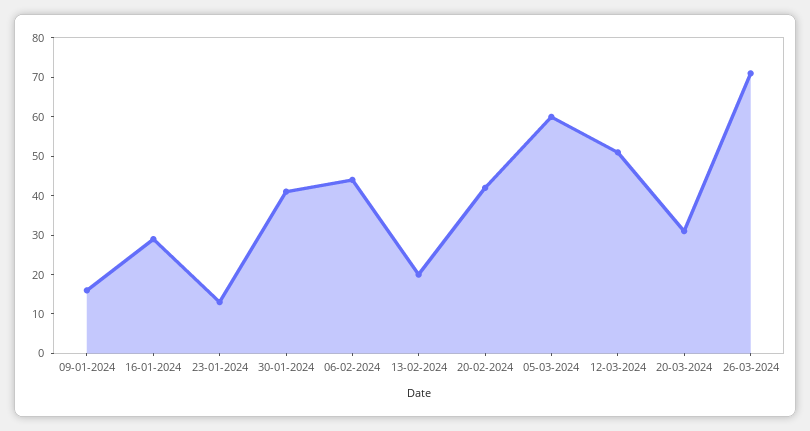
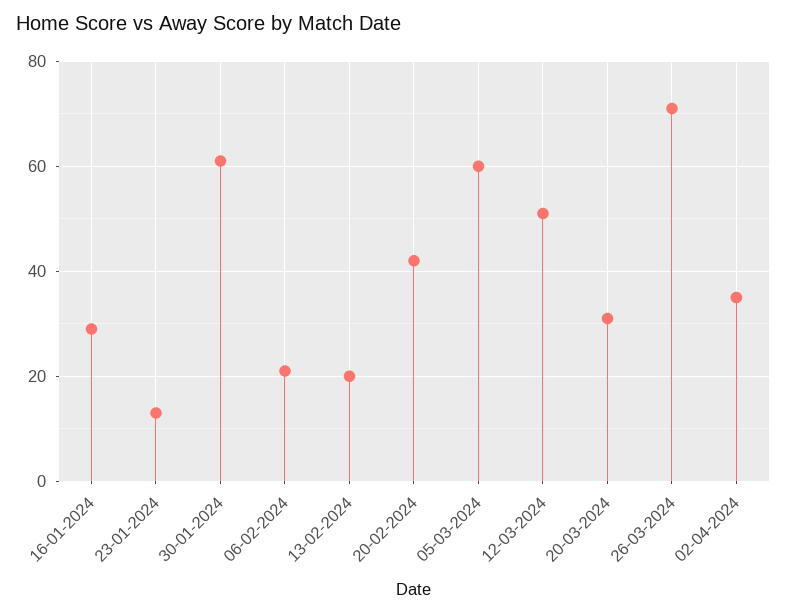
09-01-2024: 15 -> none
30-01-2024: 40 -> 60
06-02-2024: 45 -> 20
02-04-2024: none -> 35

